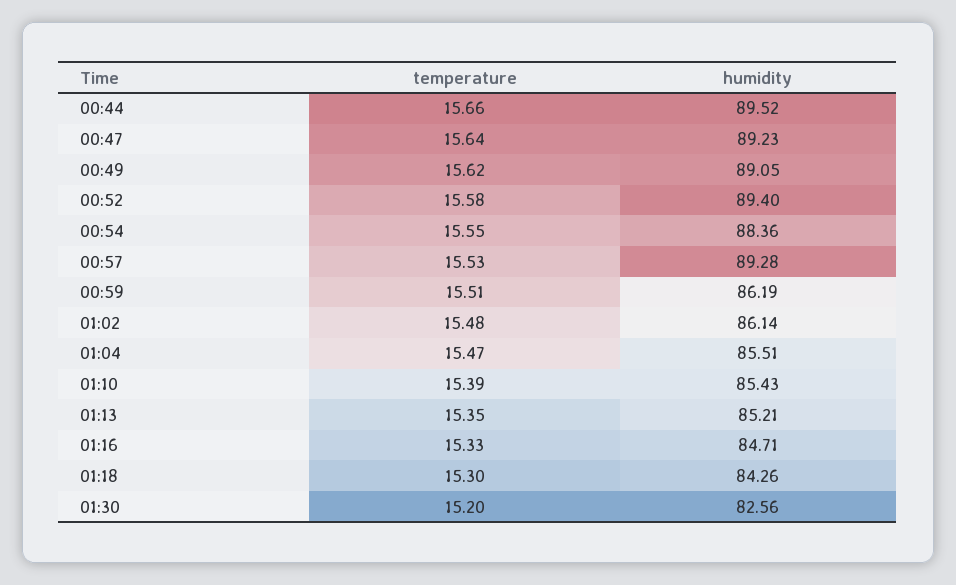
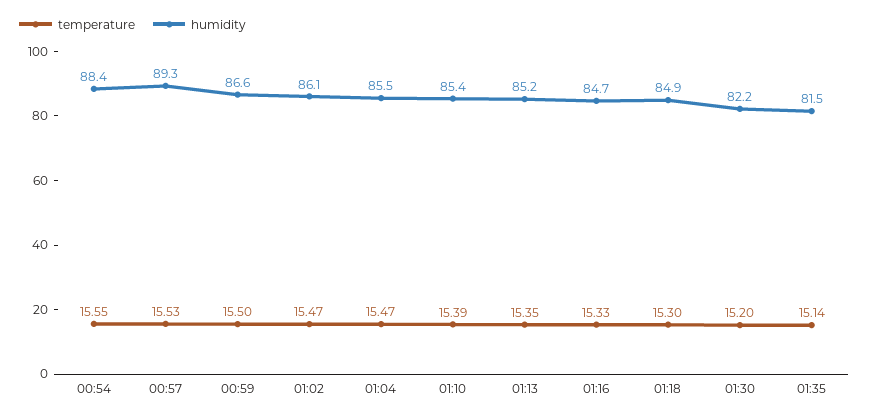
temperature, 00:44: 15.66 -> none
humidity, 00:44: 89.52 -> none
temperature, 00:47: 15.64 -> none
humidity, 00:47: 89.23 -> none
temperature, 00:49: 15.62 -> none
humidity, 00:49: 89.05 -> none
temperature, 00:52: 15.58 -> none
humidity, 00:52: 89.4 -> none
temperature, 00:59: 15.51 -> 15.5
humidity, 00:59: 86.19 -> 86.6
temperature, 01:02: 15.48 -> 15.47
humidity, 01:18: 84.26 -> 84.9
humidity, 01:30: 82.56 -> 82.2
temperature, 01:35: none -> 15.14
humidity, 01:35: none -> 81.5

